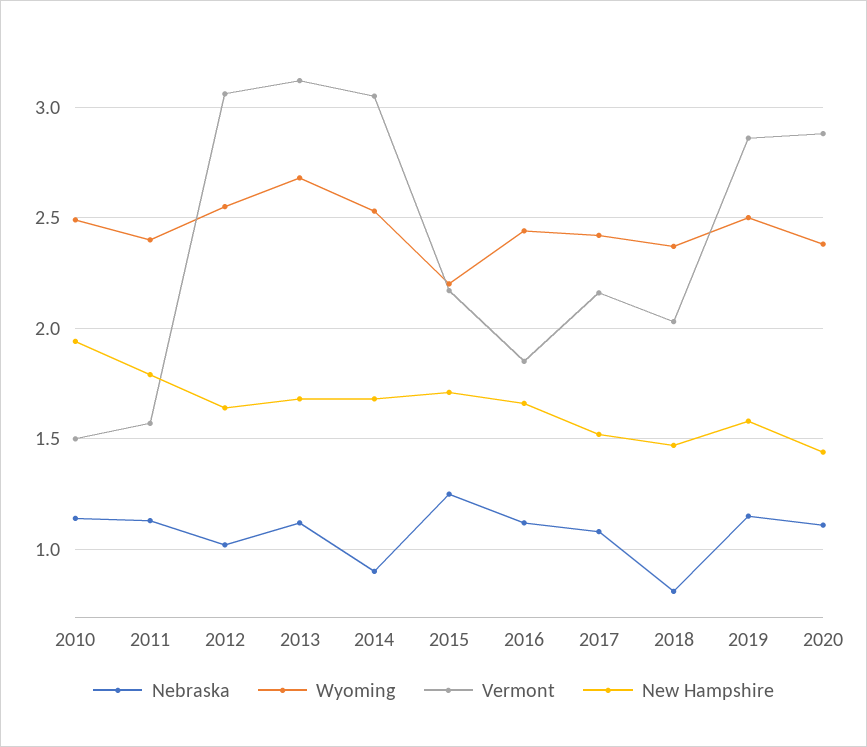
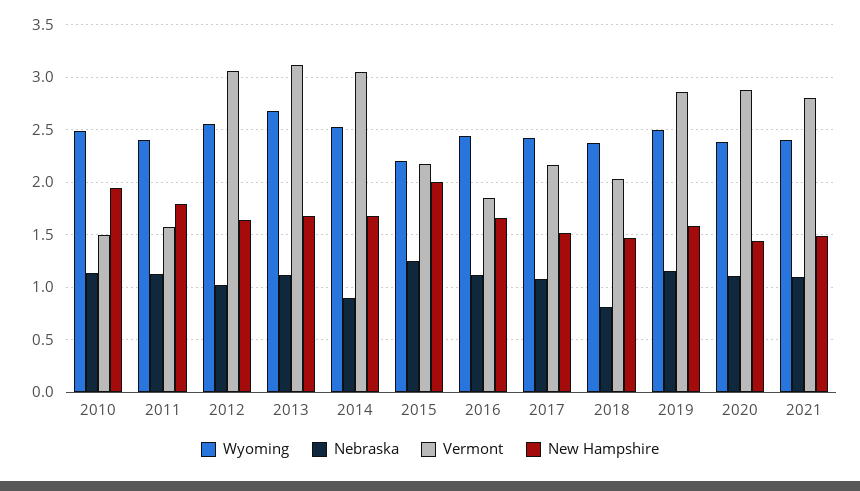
New Hampshire, 2015: 1.7 -> 2
Wyoming, 2021: none -> 2.4
Nebraska, 2021: none -> 1.1
Vermont, 2021: none -> 2.8
New Hampshire, 2021: none -> 1.5

